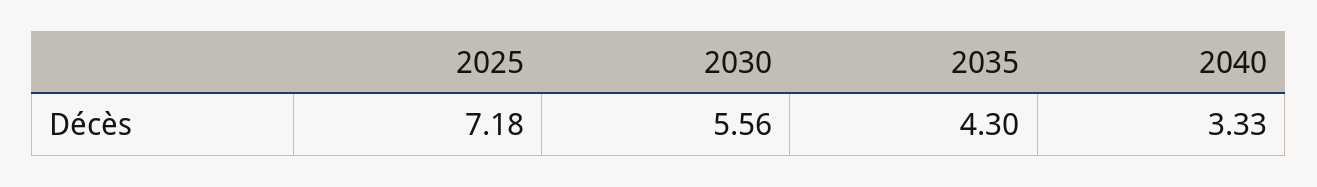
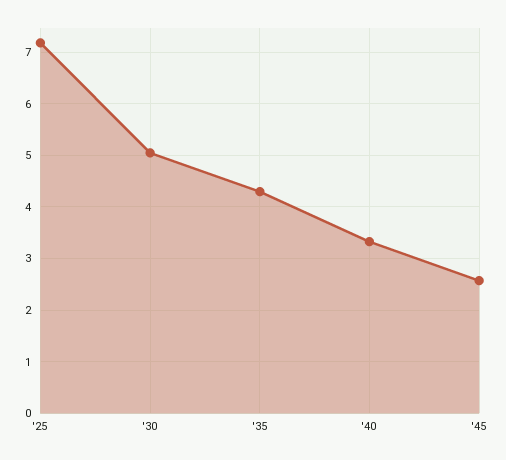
2030: 5.56 -> 5
'45: none -> 2.6

